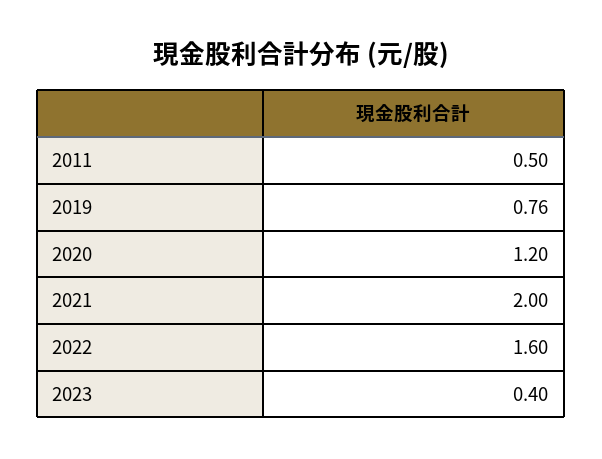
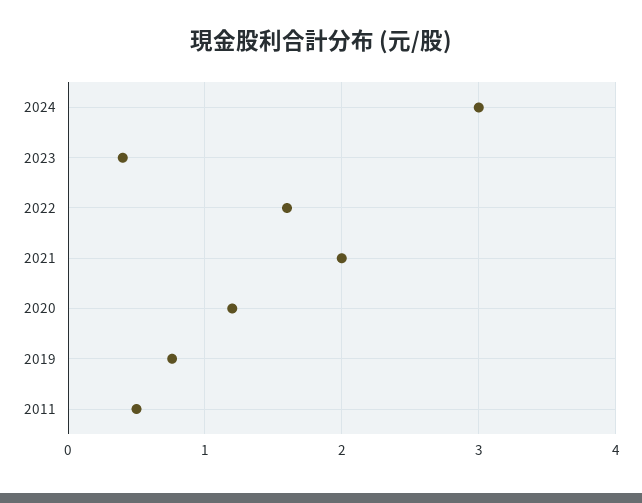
2024: none -> 3

